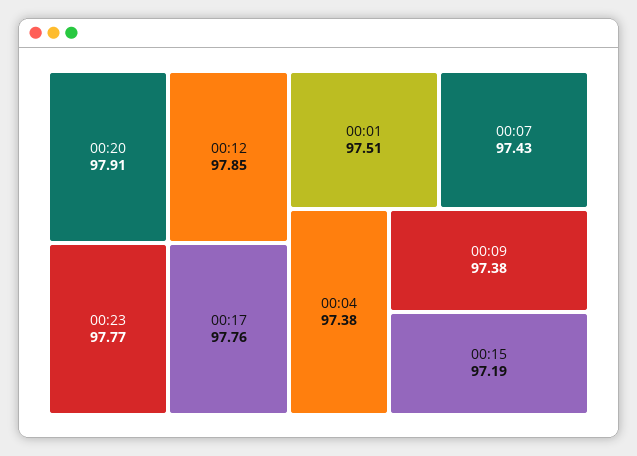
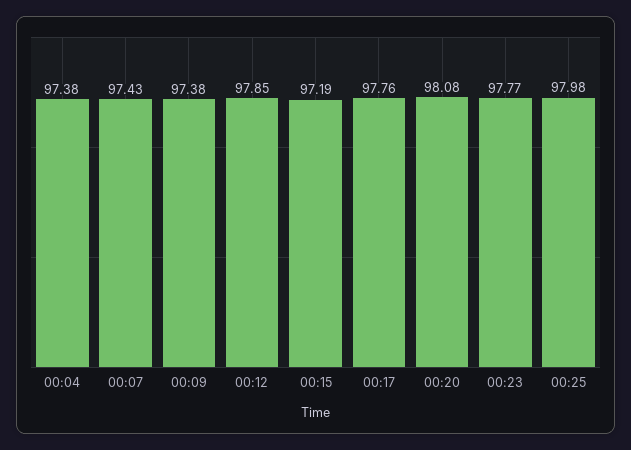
00:20: 97.91 -> 98.08
00:01: 97.51 -> none
00:25: none -> 97.98

